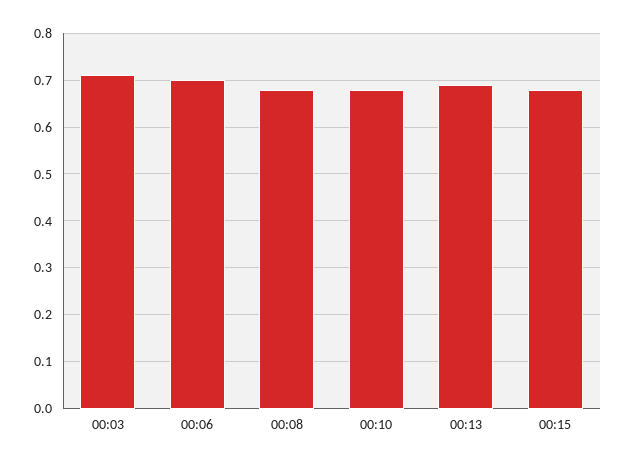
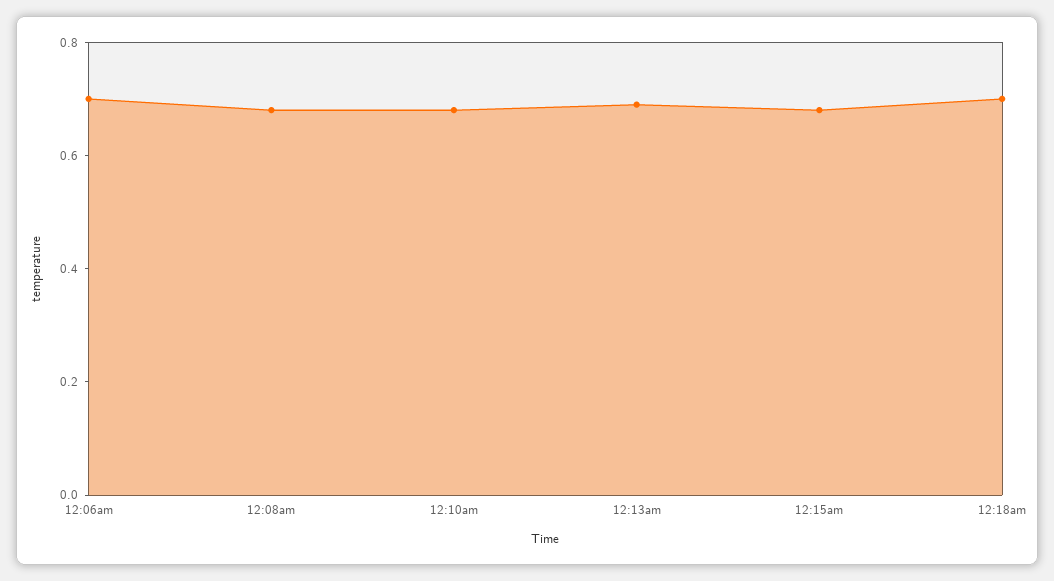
00:03: 0.7 -> none
12:18am: none -> 0.7

